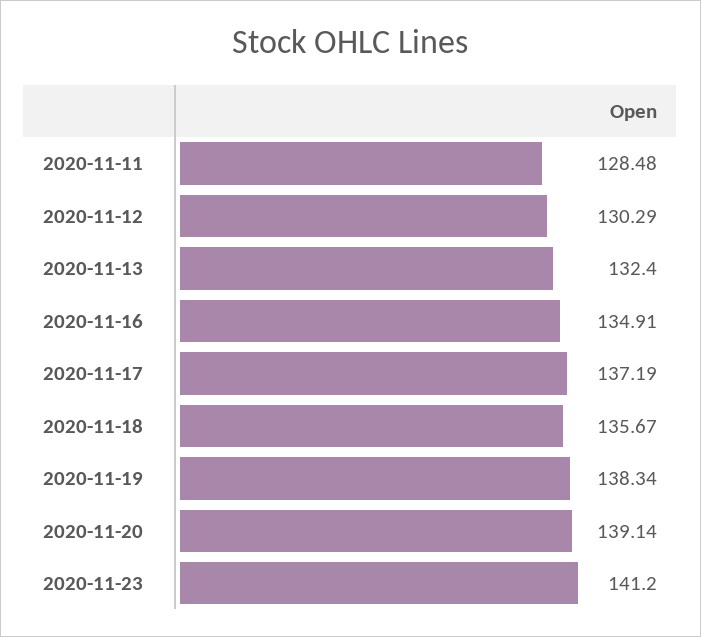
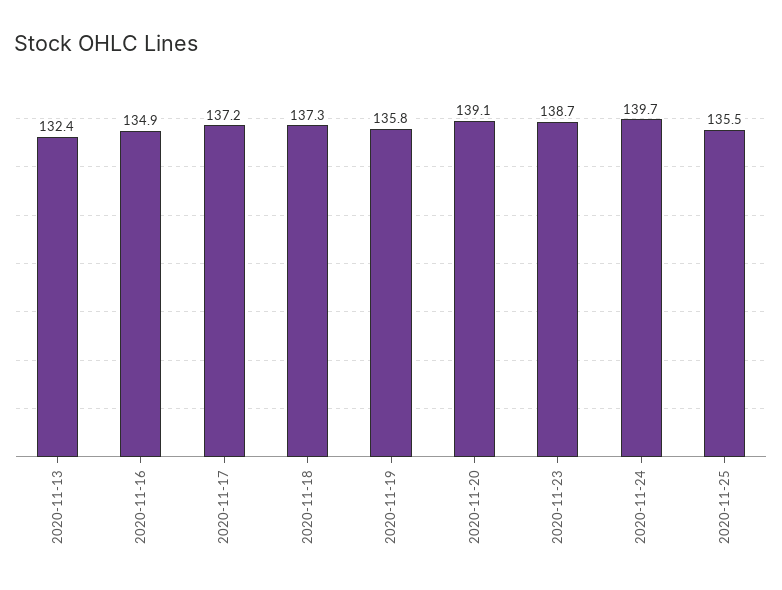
2020-11-11: 128.48 -> none
2020-11-12: 130.29 -> none
2020-11-18: 135.67 -> 137.3
2020-11-19: 138.34 -> 135.8
2020-11-23: 141.2 -> 138.7
2020-11-24: none -> 139.7
2020-11-25: none -> 135.5

